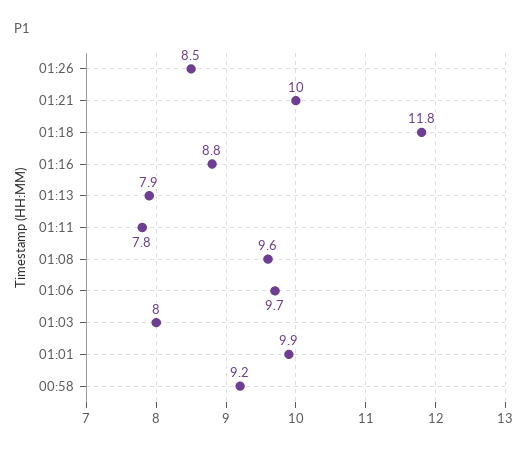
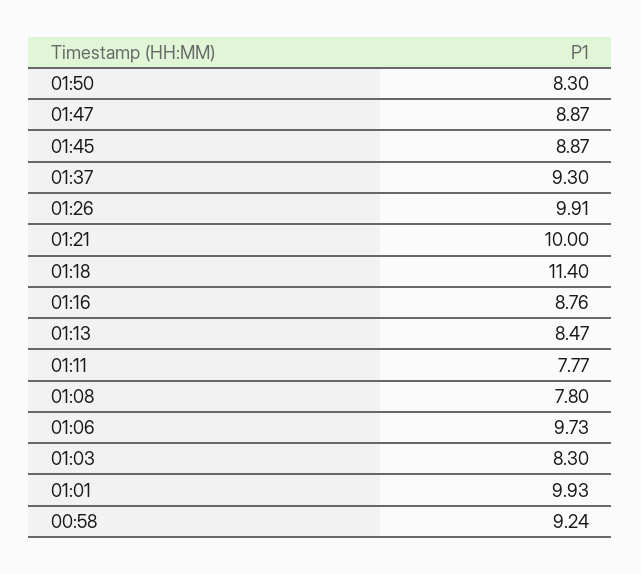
01:26: 8.5 -> 9.91
01:18: 11.8 -> 11.4
01:13: 7.9 -> 8.47
01:08: 9.6 -> 7.8
01:03: 8 -> 8.3
01:50: none -> 8.3
01:47: none -> 8.87
01:45: none -> 8.87
01:37: none -> 9.3

